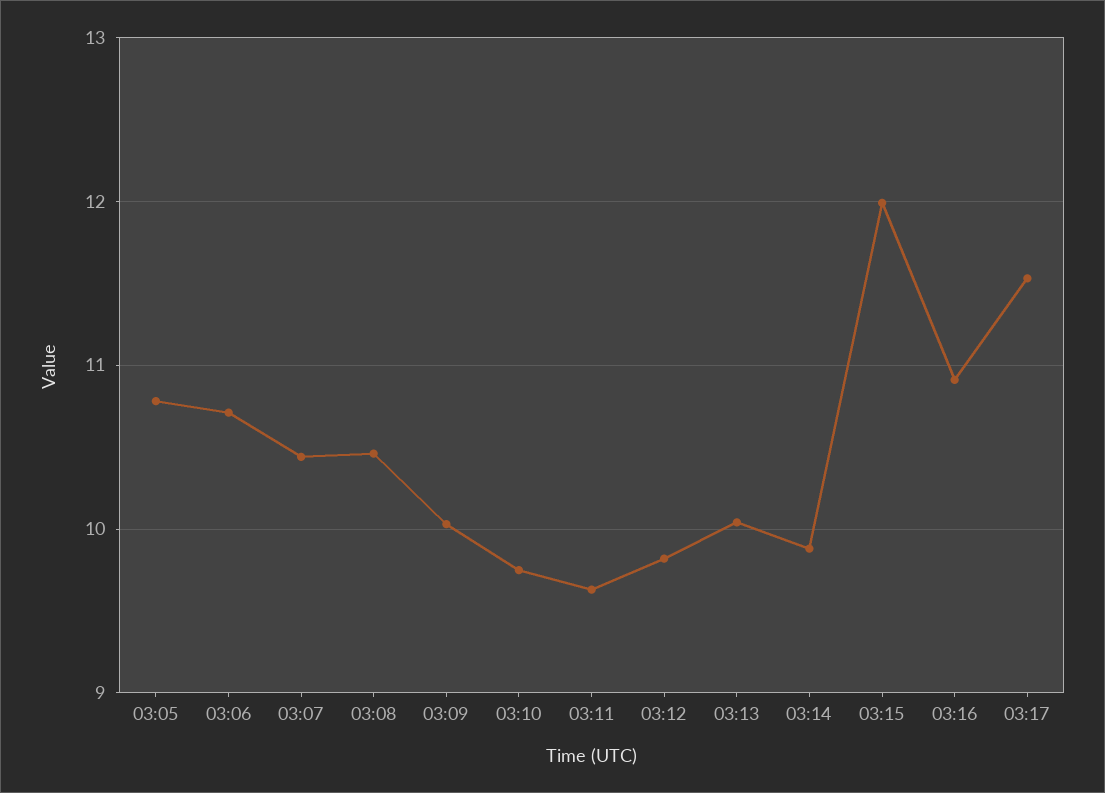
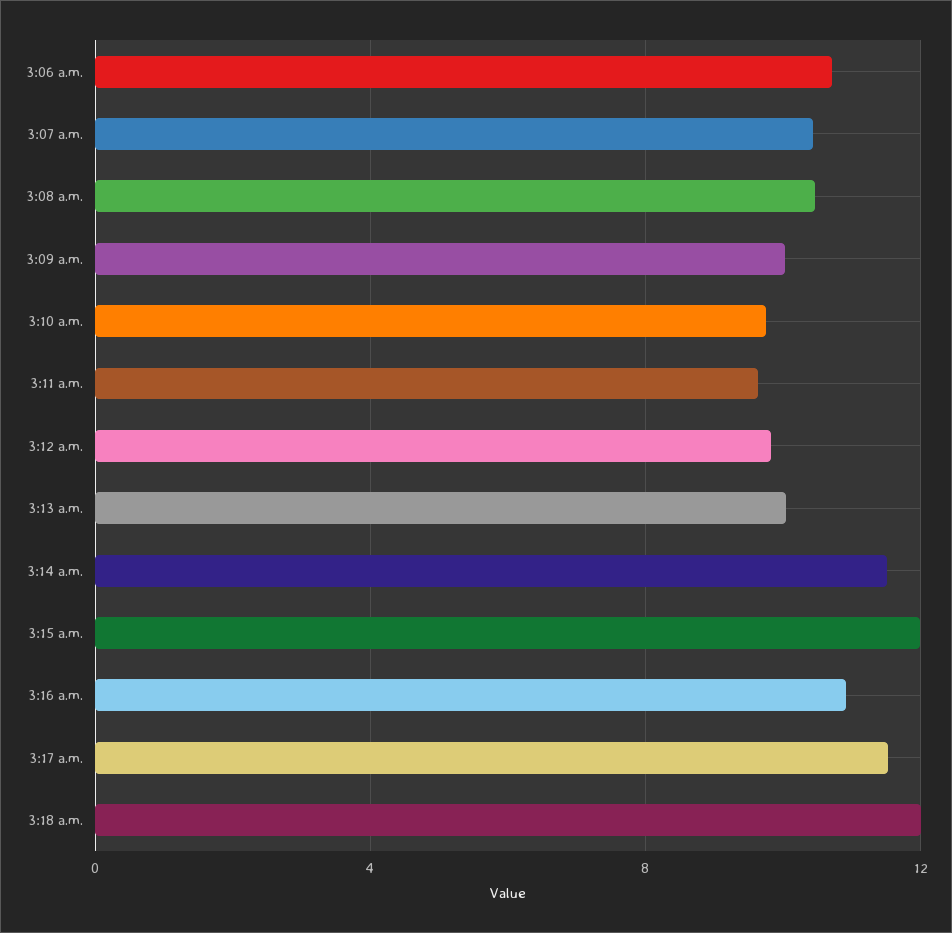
03:05: 10.8 -> none
03:14: 9.9 -> 11.5
3:18 a.m.: none -> 12

